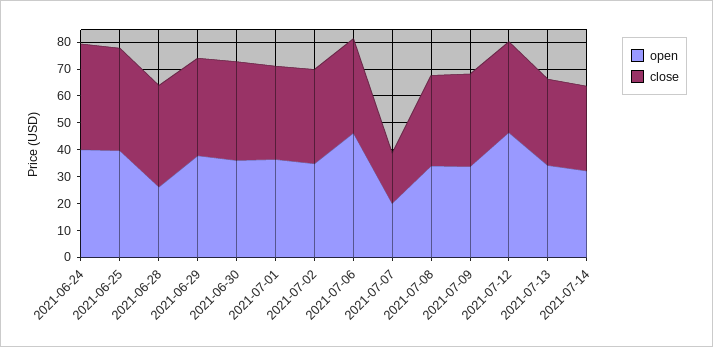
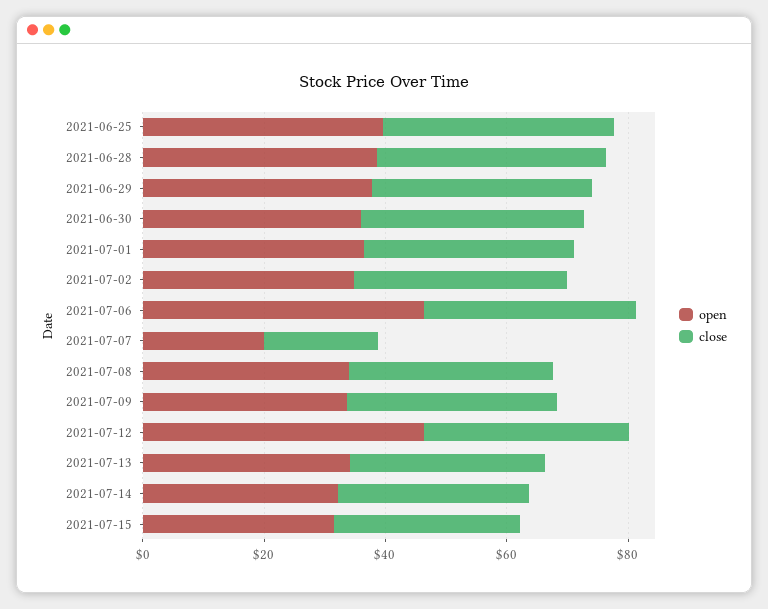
open, 2021-06-24: 40 -> none
close, 2021-06-24: 40 -> none
open, 2021-06-28: 25 -> 40
open, 2021-07-15: none -> 30
close, 2021-07-15: none -> 30

